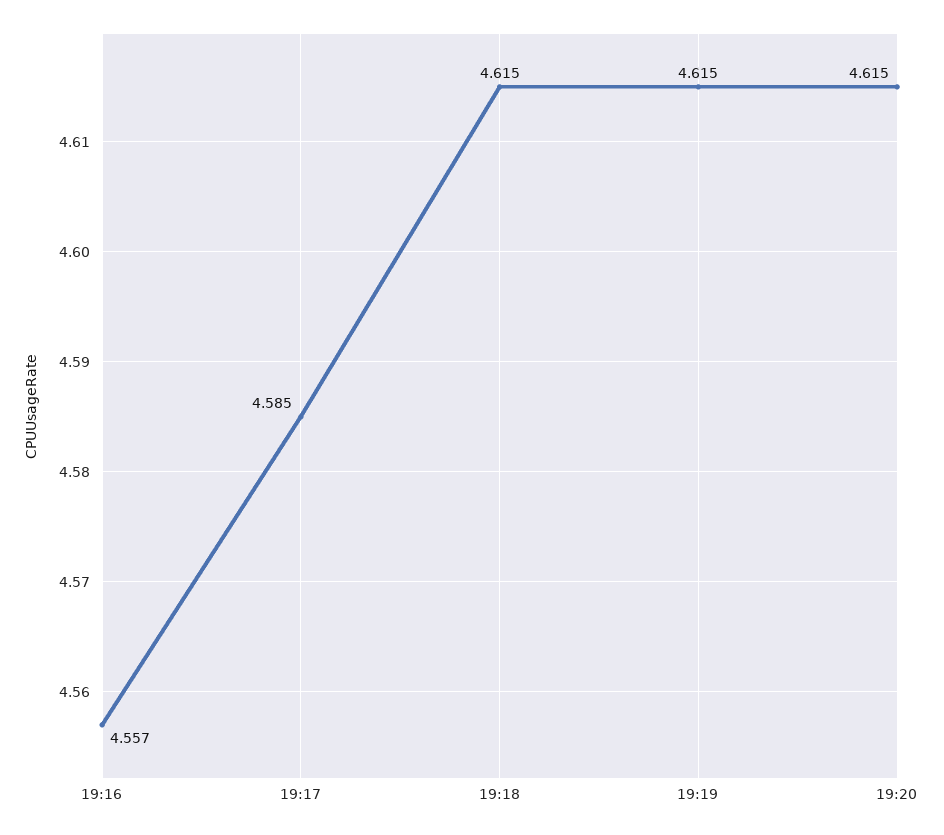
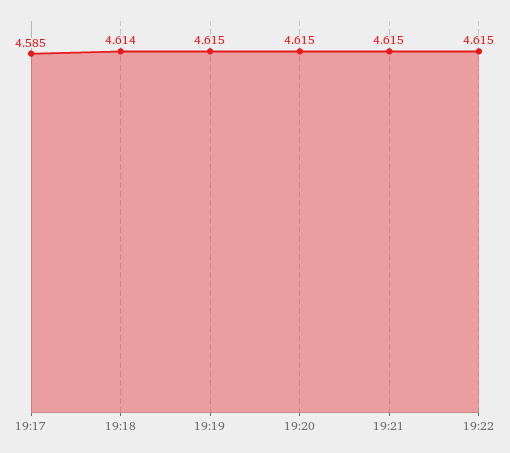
19:16: 4.557 -> none
19:18: 4.615 -> 4.614
19:21: none -> 4.615
19:22: none -> 4.615

